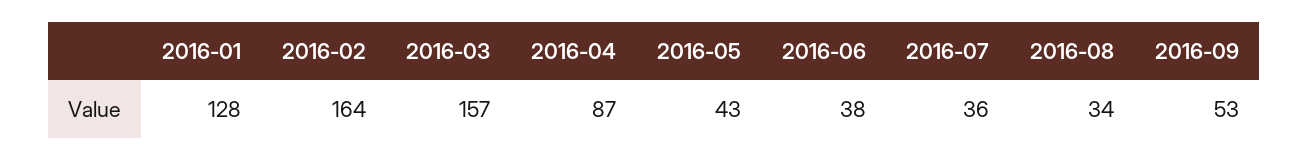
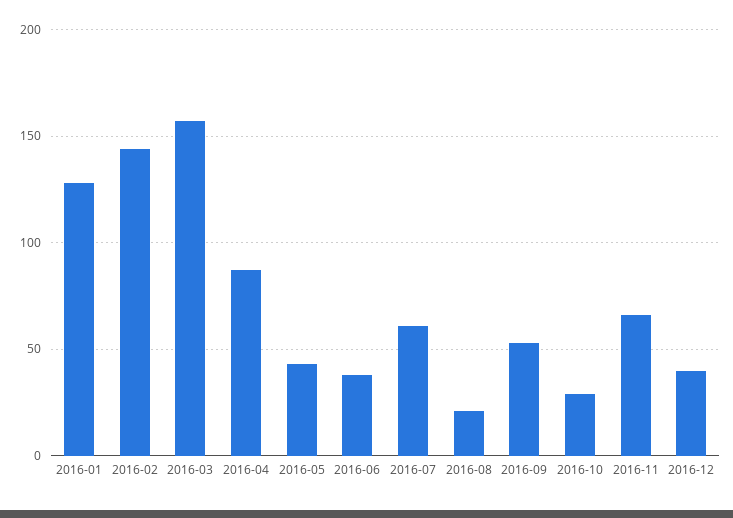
2016-02: 164 -> 145
2016-07: 36 -> 60
2016-08: 34 -> 20
2016-10: none -> 30
2016-11: none -> 65
2016-12: none -> 40

